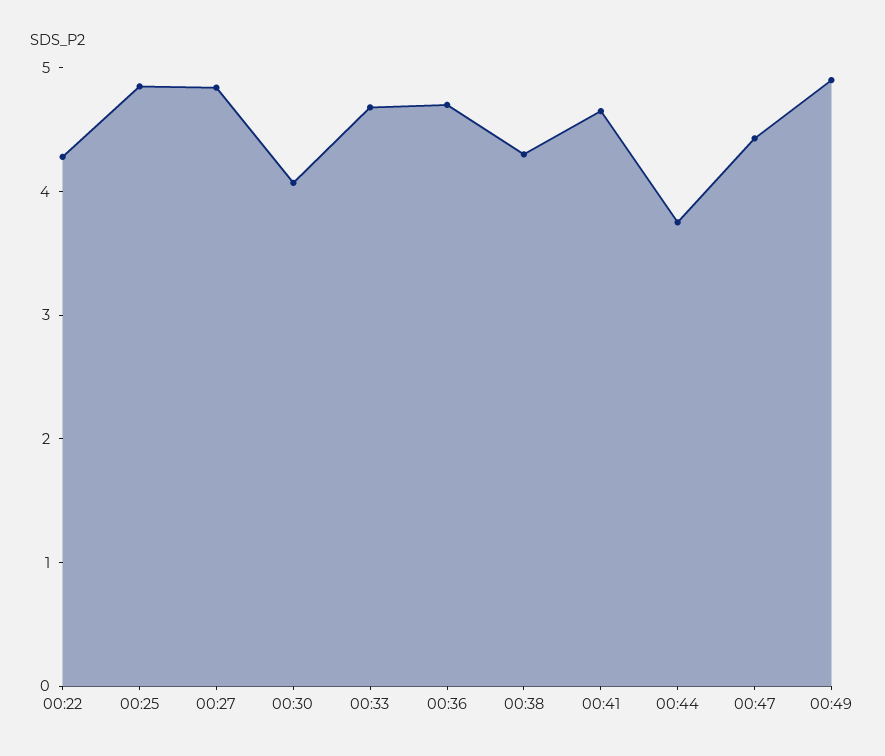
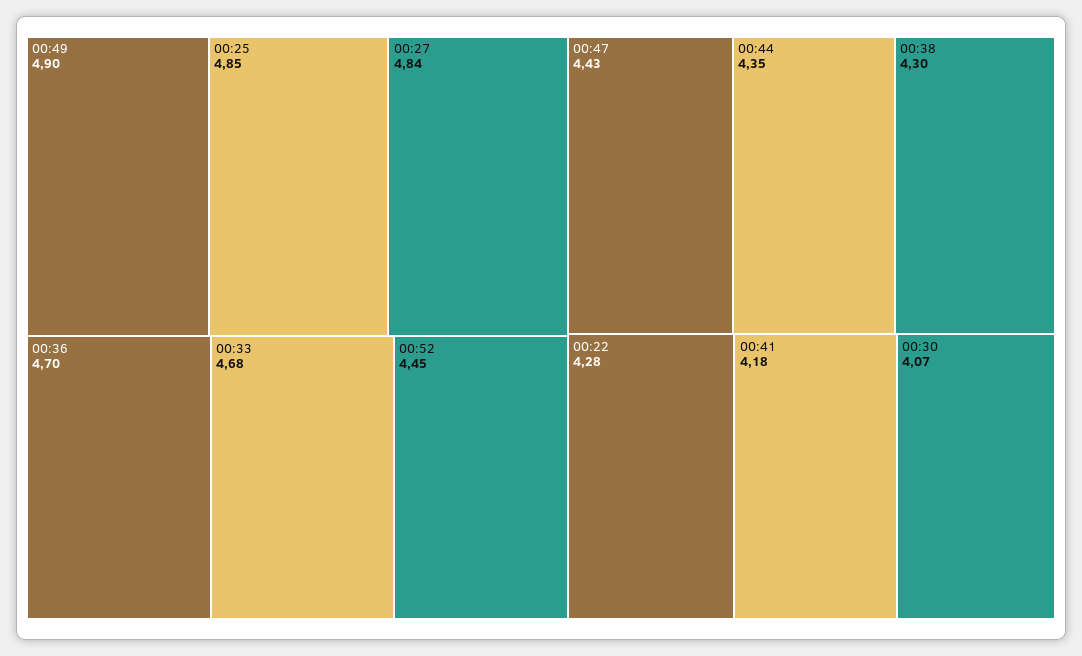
00:41: 4.6 -> 4.18
00:44: 3.8 -> 4.35
00:52: none -> 4.45

